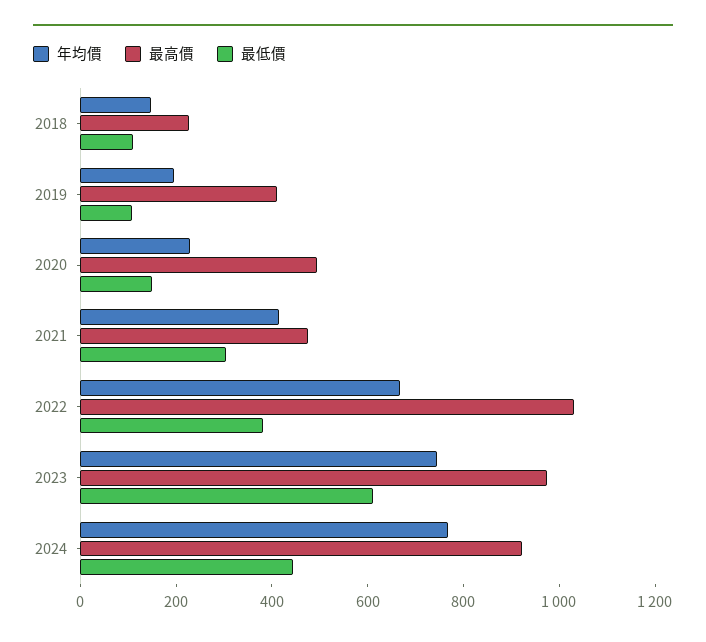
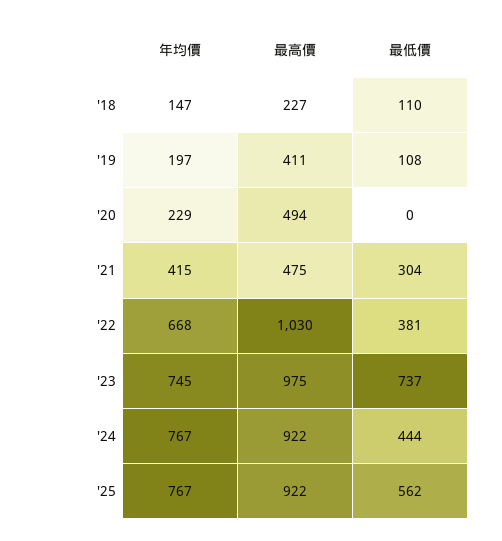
最低價, 2020: 150 -> 0
最低價, 2023: 600 -> 737
年均價, '25: none -> 767
最高價, '25: none -> 922
最低價, '25: none -> 562

